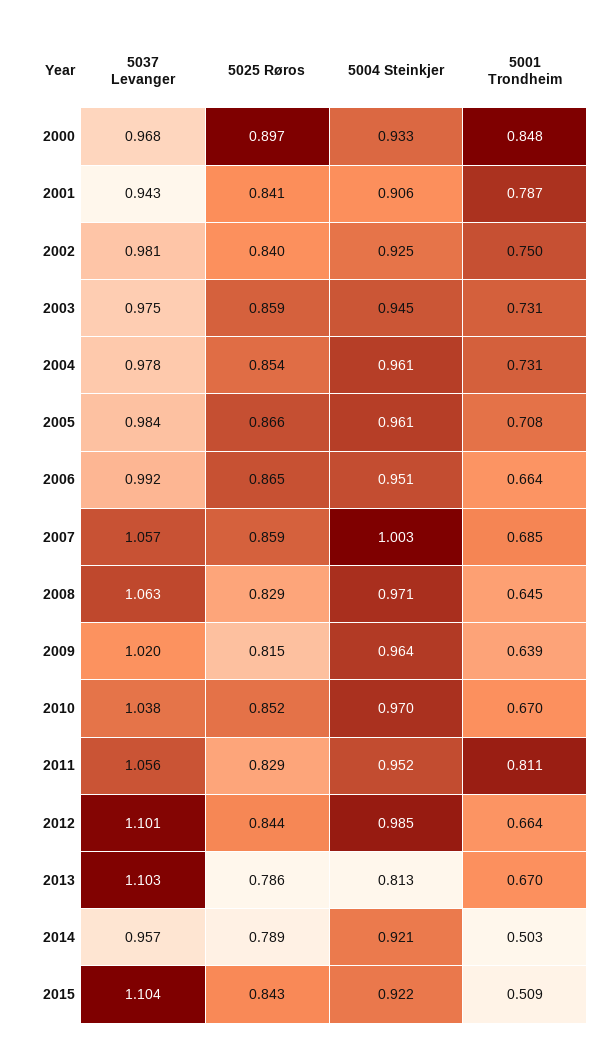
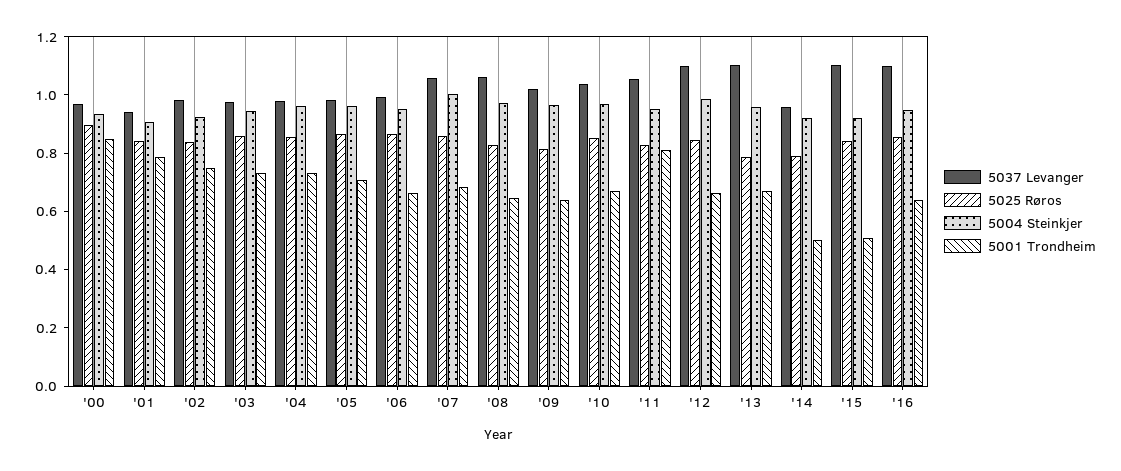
5004 Steinkjer, 2013: 0.813 -> 0.95
5037 Levanger, '16: none -> 1.1
5025 Røros, '16: none -> 0.85
5004 Steinkjer, '16: none -> 0.95
5001 Trondheim, '16: none -> 0.65

